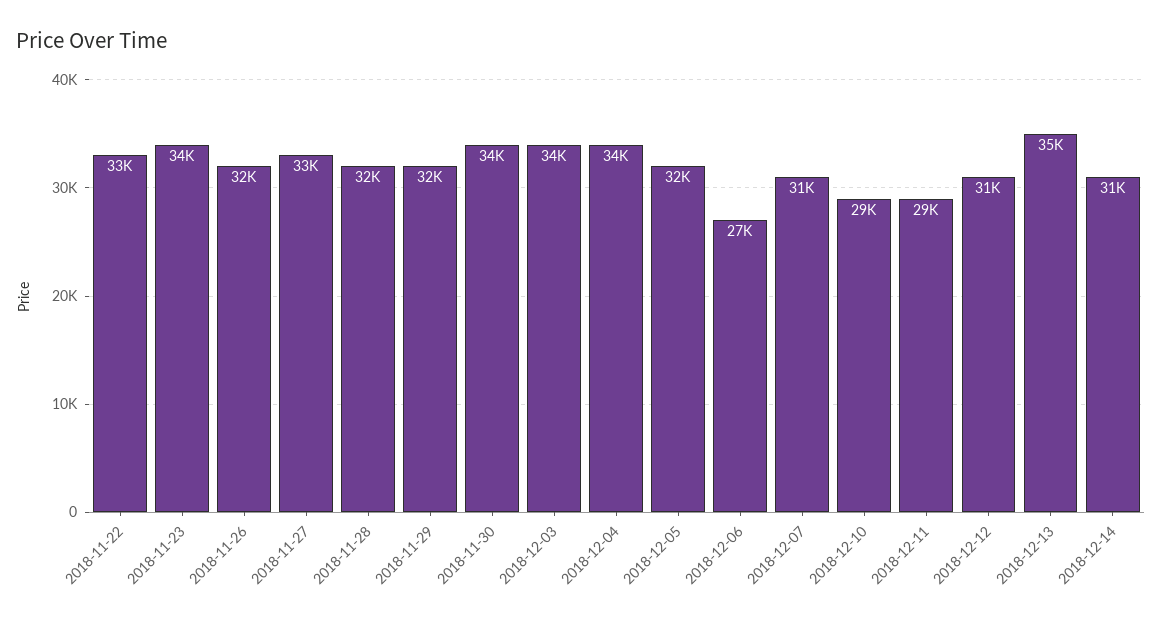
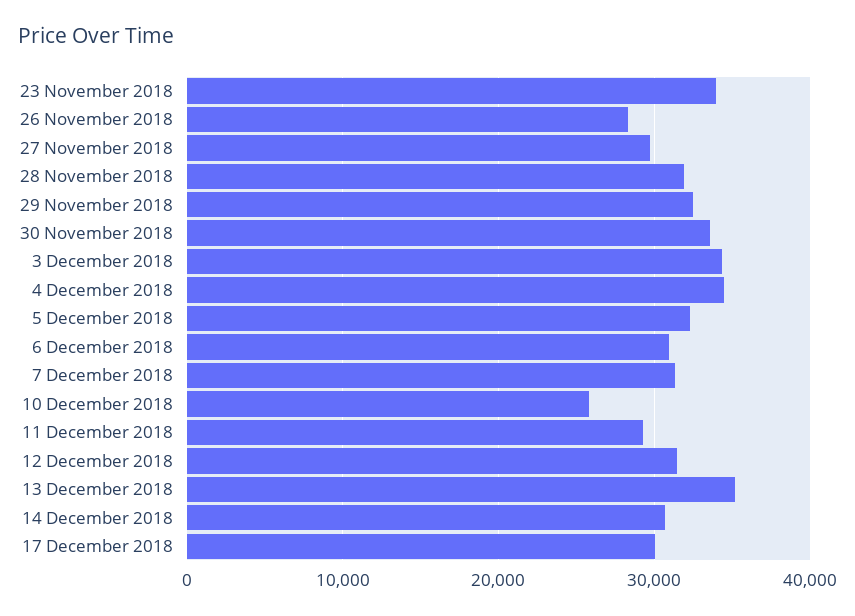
2018-11-22: 33000 -> none
2018-11-26: 32000 -> 28000
2018-11-27: 33000 -> 30000
2018-12-06: 27000 -> 31000
2018-12-10: 29000 -> 26000
17 December 2018: none -> 30000

